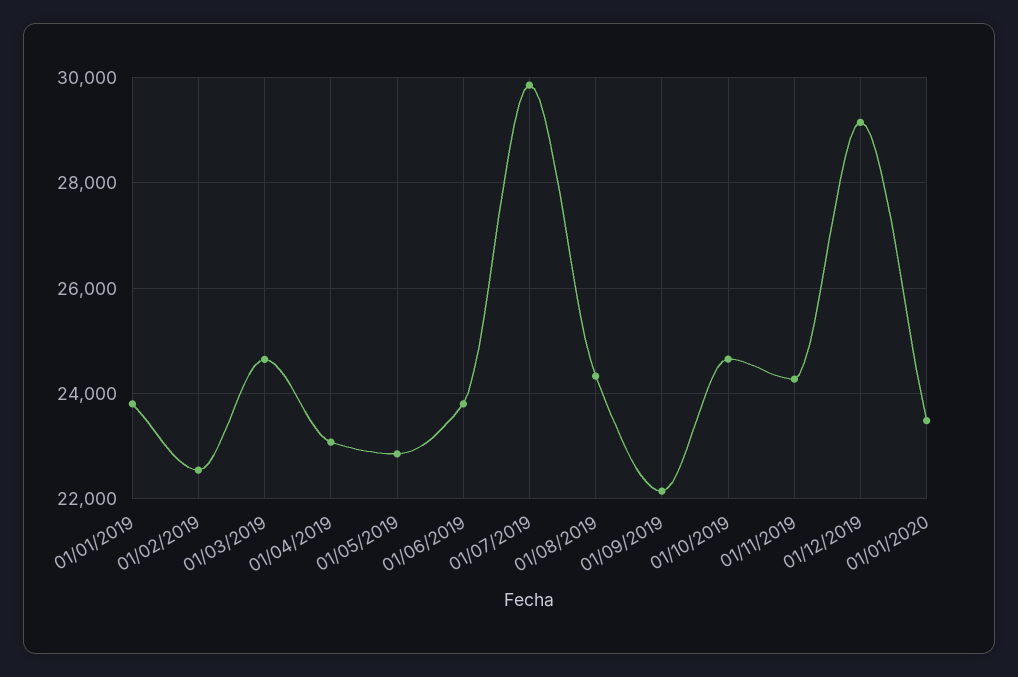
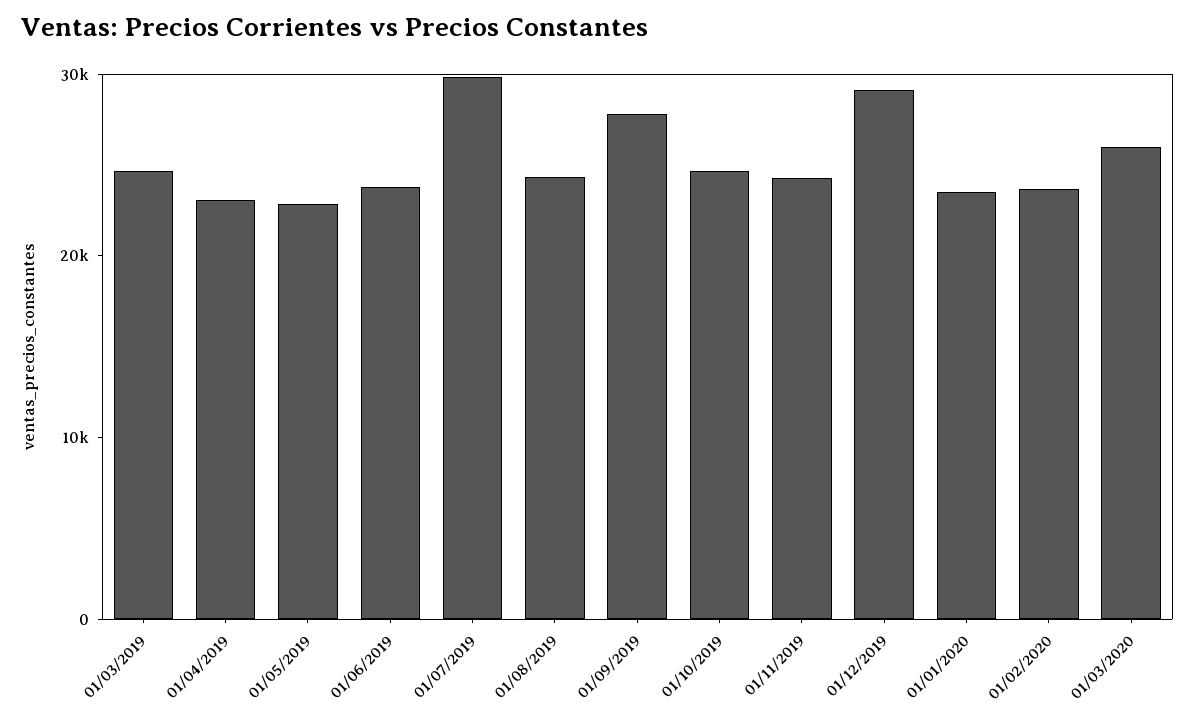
01/01/2019: 23800 -> none
01/02/2019: 22600 -> none
01/09/2019: 22200 -> 28000
01/02/2020: none -> 24000
01/03/2020: none -> 26000

